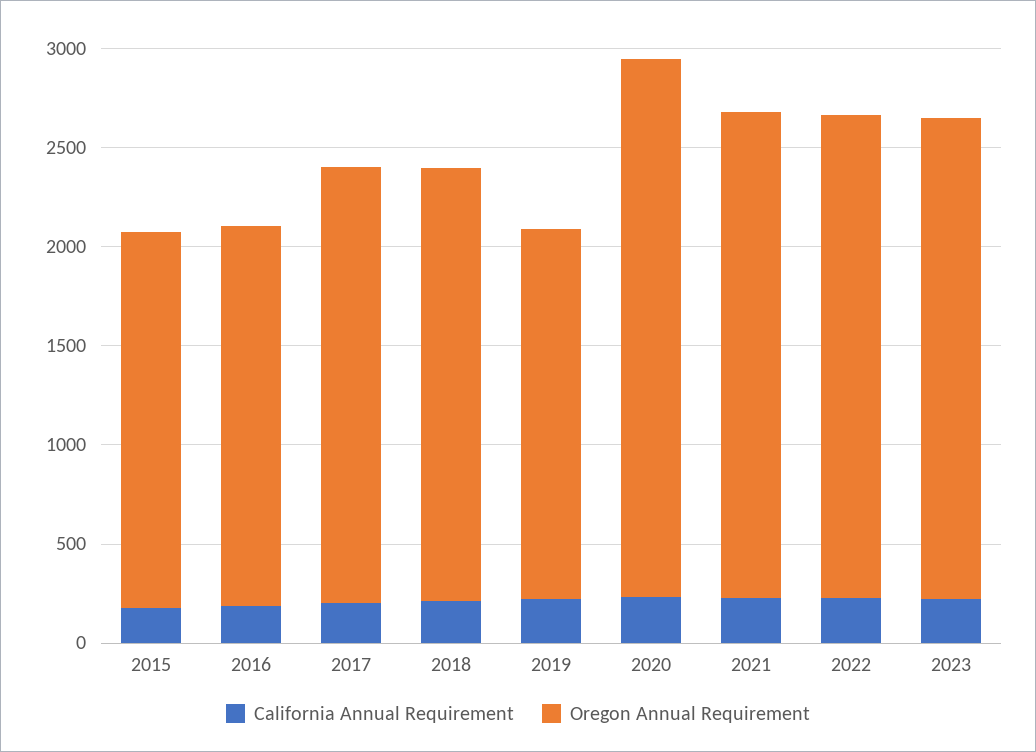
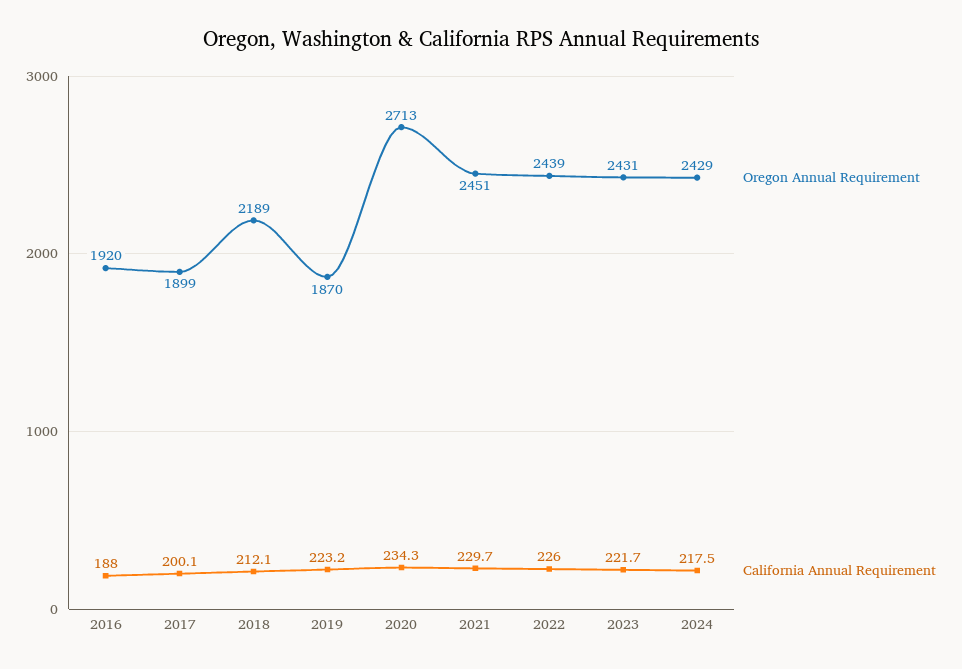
California Annual Requirement, 2015: 200 -> none
Oregon Annual Requirement, 2015: 1900 -> none
Oregon Annual Requirement, 2017: 2200 -> 1899
Oregon Annual Requirement, 2024: none -> 2429
California Annual Requirement, 2024: none -> 217.5

